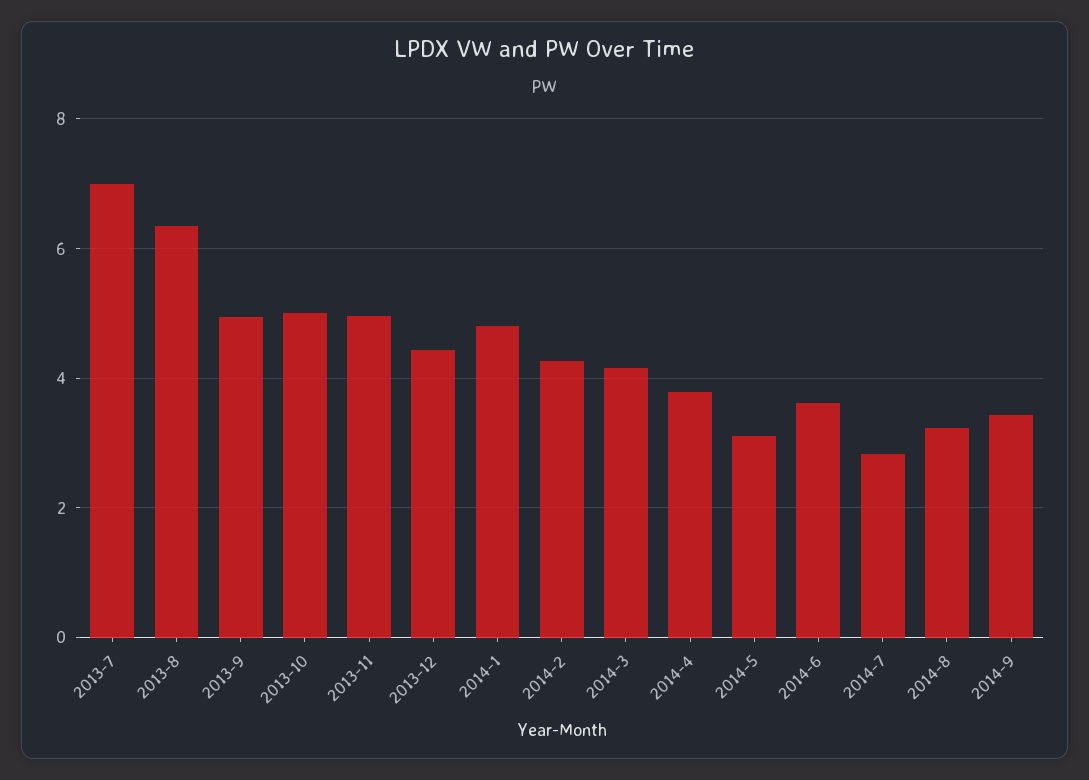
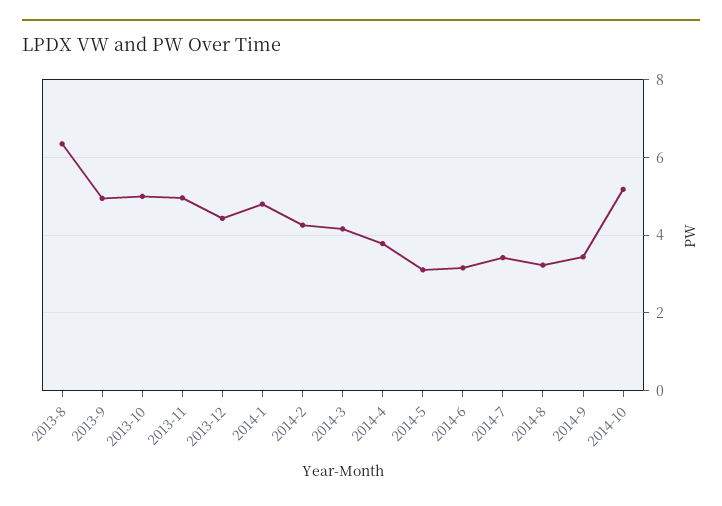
2013-7: 7 -> none
2014-6: 3.6 -> 3.2
2014-7: 2.8 -> 3.4
2014-10: none -> 5.2

